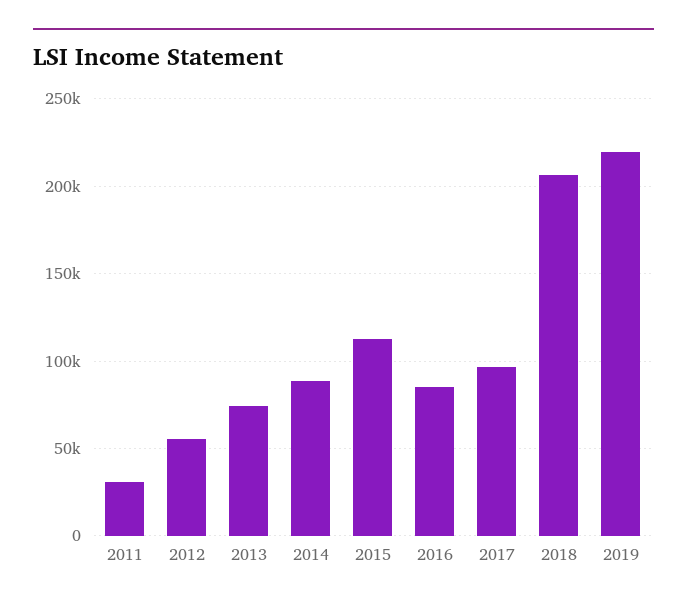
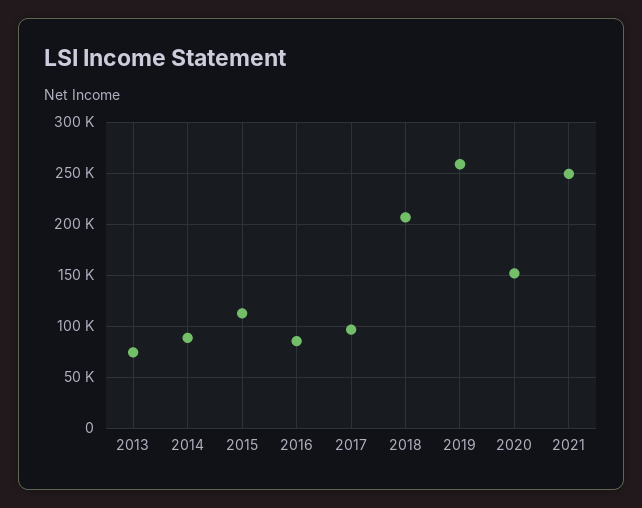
2011: 30000 -> none
2012: 55000 -> none
2019: 220000 -> 260000
2020: none -> 150000
2021: none -> 250000

